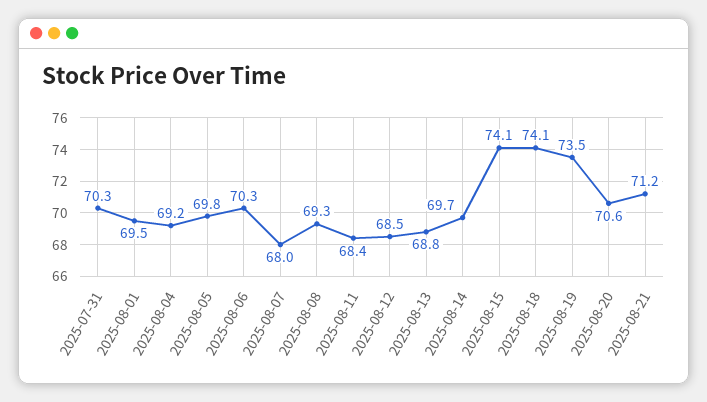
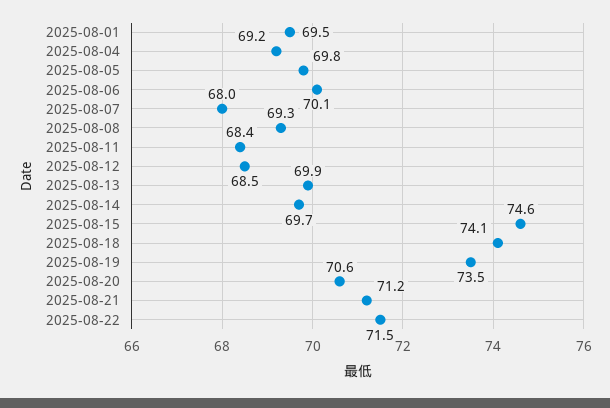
2025-07-31: 70.3 -> none
2025-08-06: 70.3 -> 70.1
2025-08-13: 68.8 -> 69.9
2025-08-15: 74.1 -> 74.6
2025-08-22: none -> 71.5

